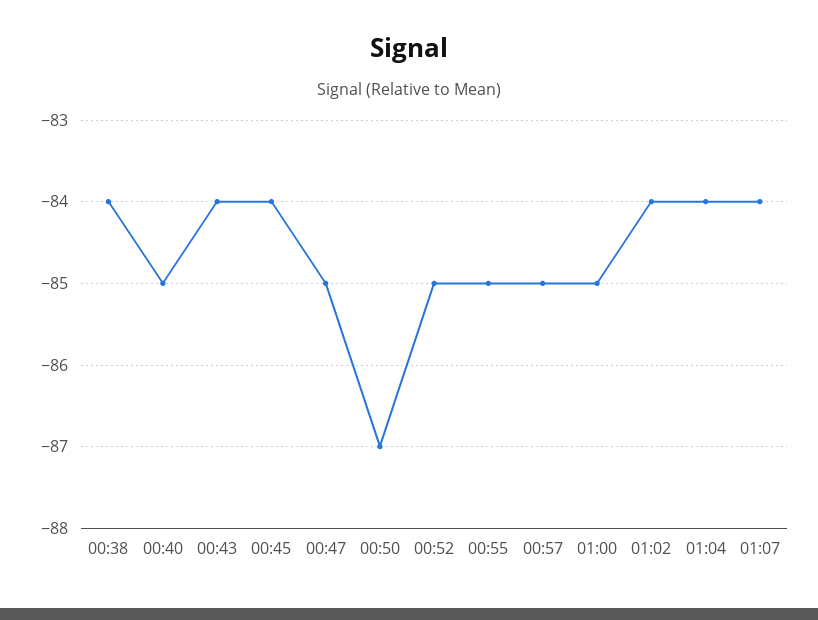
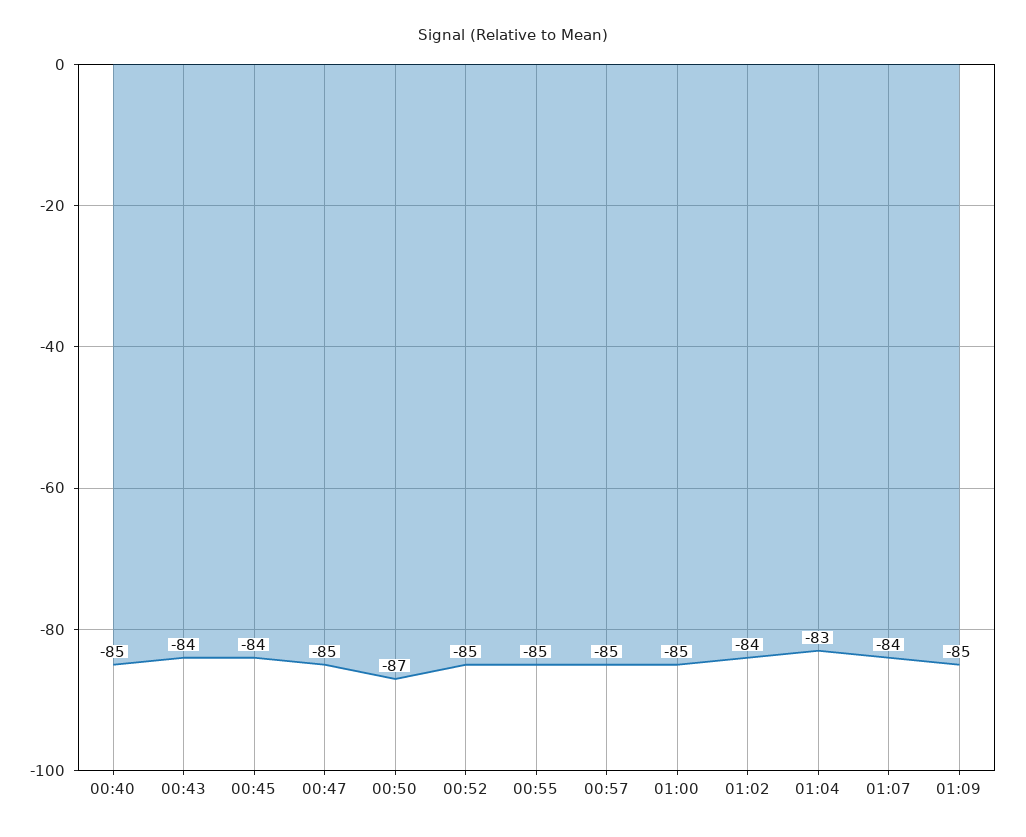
00:38: -84 -> none
01:04: -84 -> -83
01:09: none -> -85

